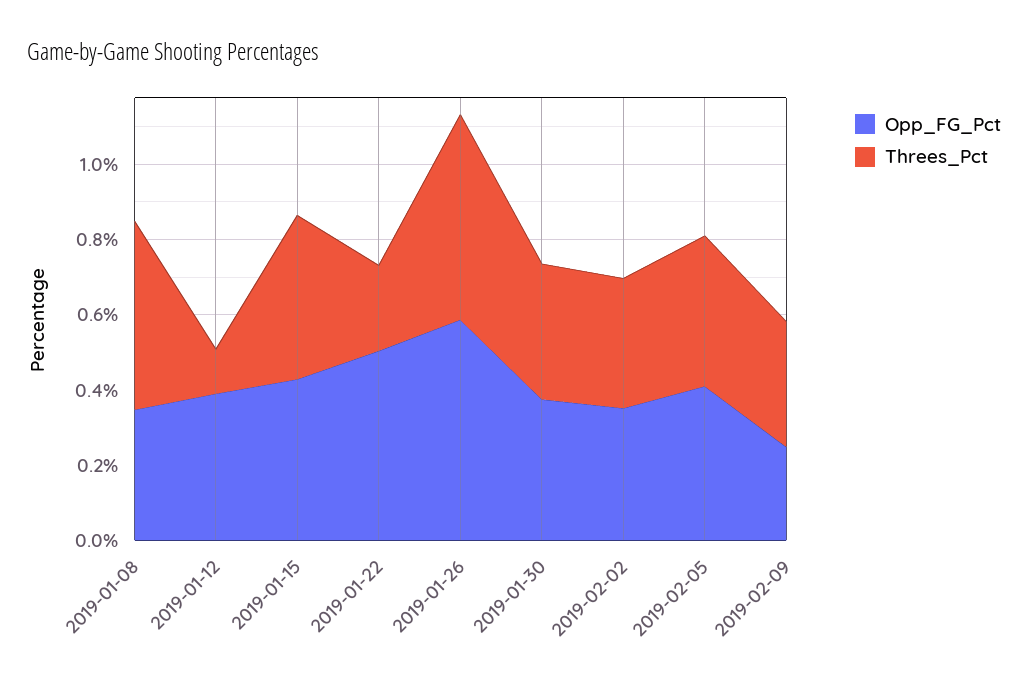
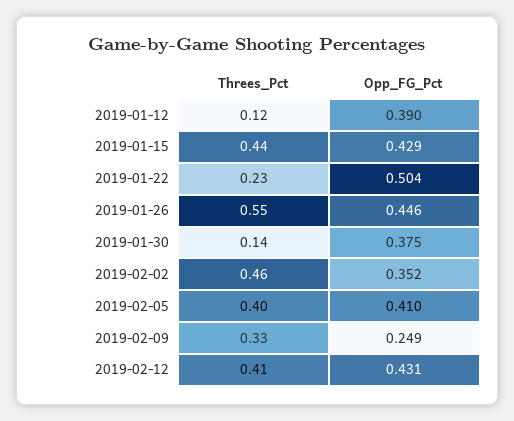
Opp_FG_Pct, 2019-01-08: 0.35 -> none
Threes_Pct, 2019-01-08: 0.5 -> none
Opp_FG_Pct, 2019-01-26: 0.6 -> 0.446
Threes_Pct, 2019-01-30: 0.35 -> 0.14
Threes_Pct, 2019-02-02: 0.35 -> 0.46
Threes_Pct, 2019-02-12: none -> 0.41
Opp_FG_Pct, 2019-02-12: none -> 0.431

